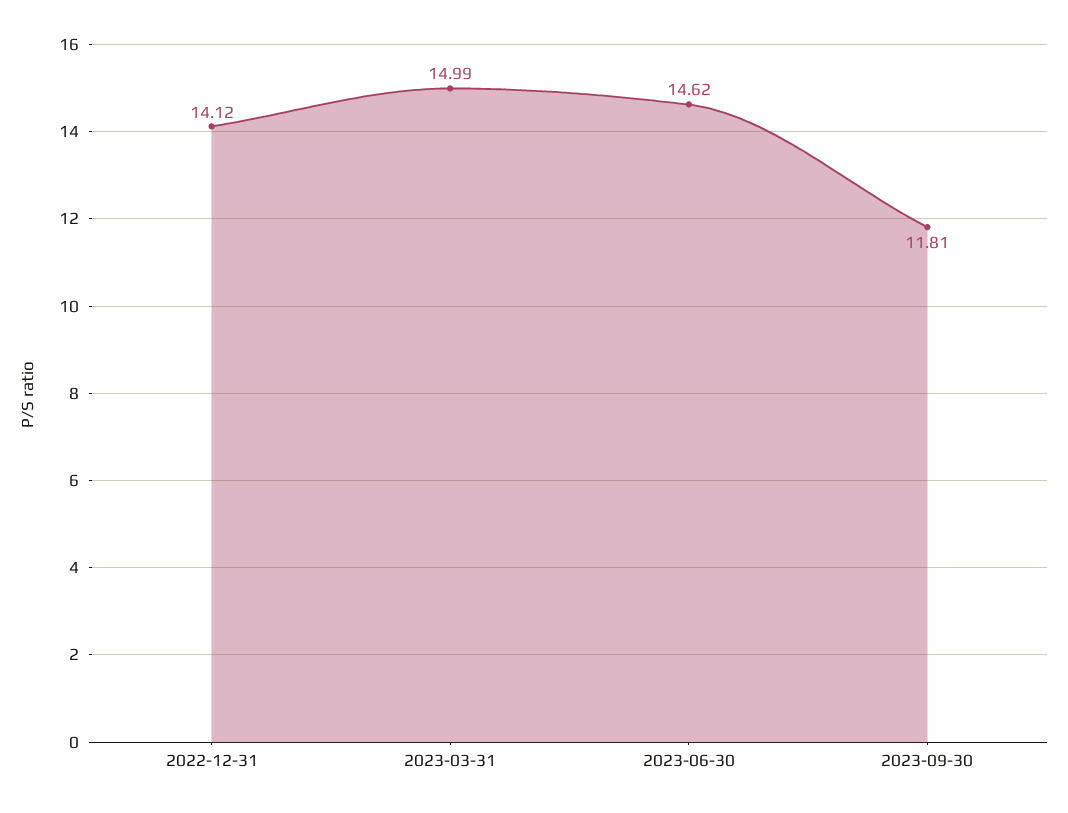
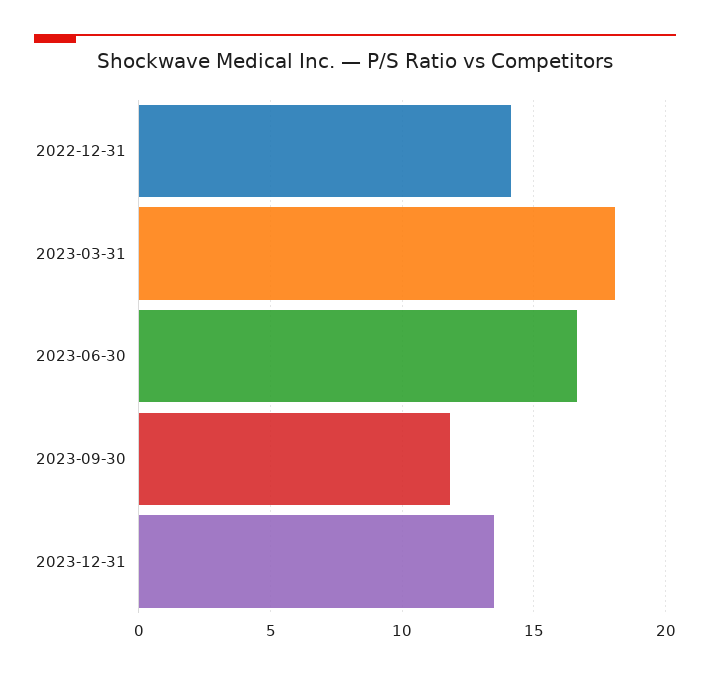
2023-03-31: 14.99 -> 18
2023-06-30: 14.62 -> 16.5
2023-12-31: none -> 13.5

